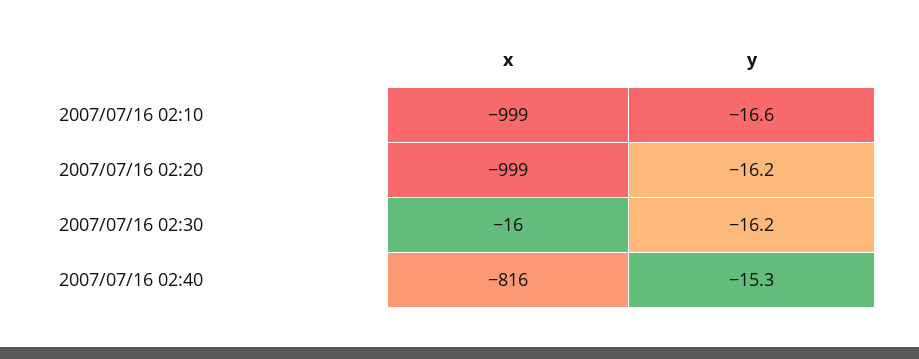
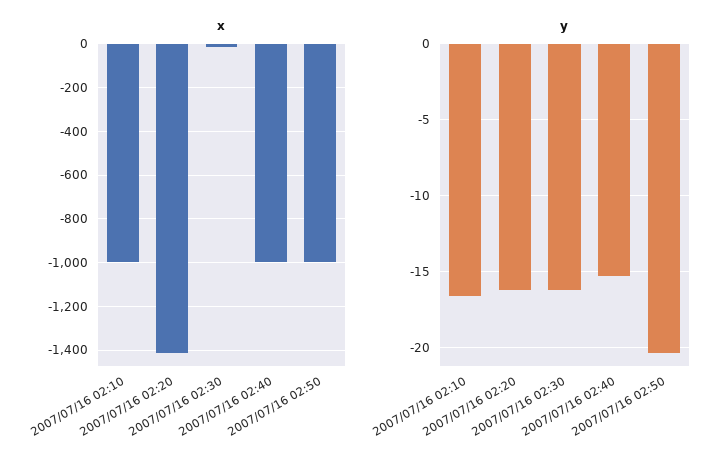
x, 2007/07/16 02:20: -999 -> -1400
x, 2007/07/16 02:40: -816 -> -1000
x, 2007/07/16 02:50: none -> -1000
y, 2007/07/16 02:50: none -> -20.5

